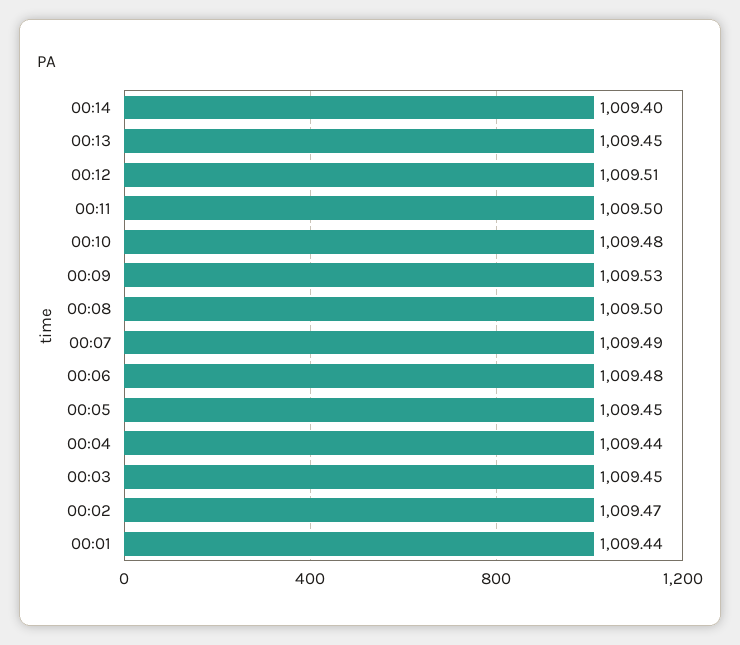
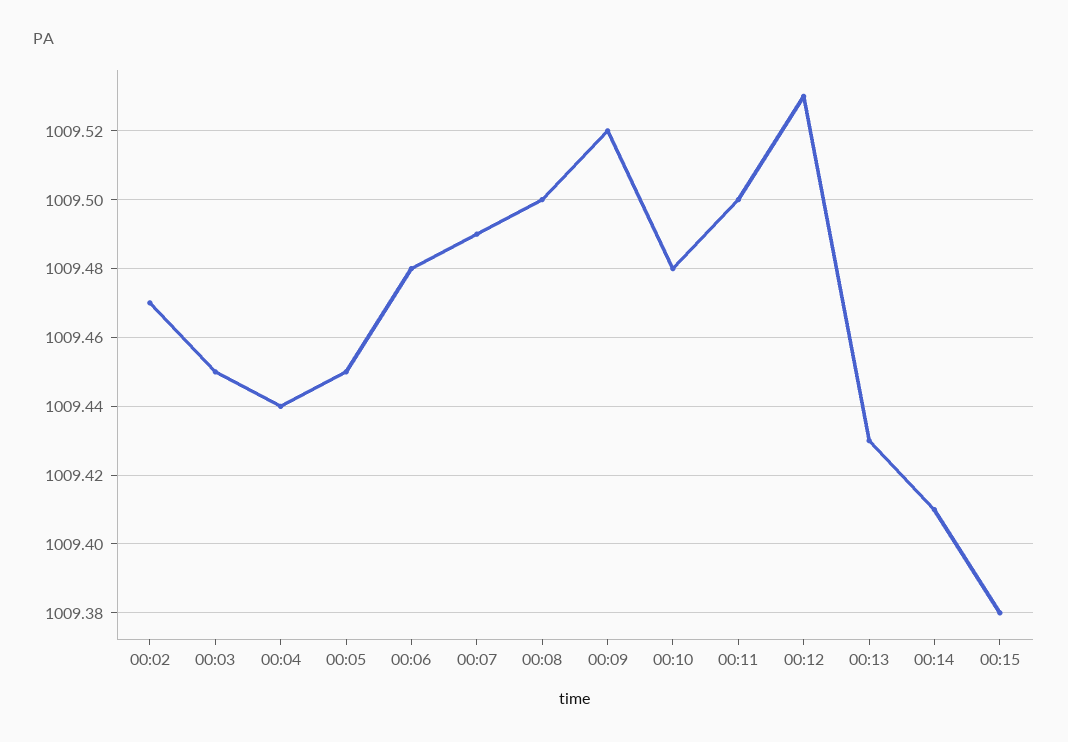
00:14: 1009.4 -> 1009.41
00:13: 1009.45 -> 1009.43
00:12: 1009.51 -> 1009.53
00:09: 1009.53 -> 1009.52
00:01: 1009.44 -> none
00:15: none -> 1009.38

